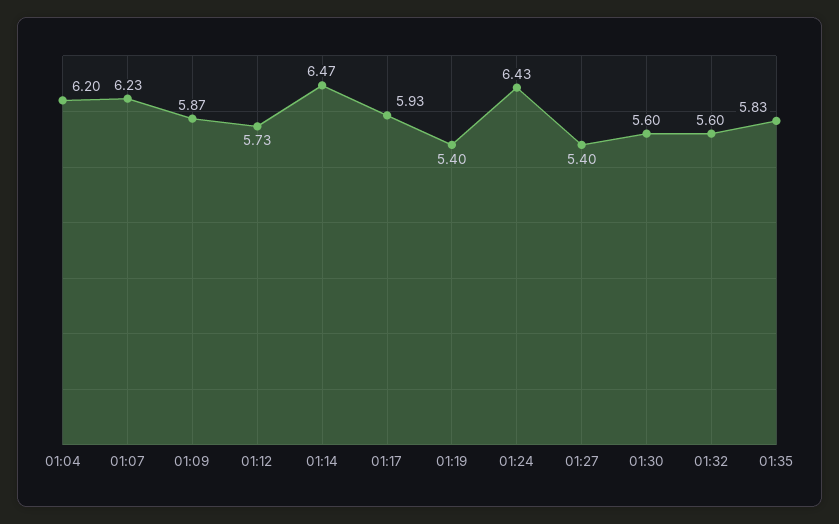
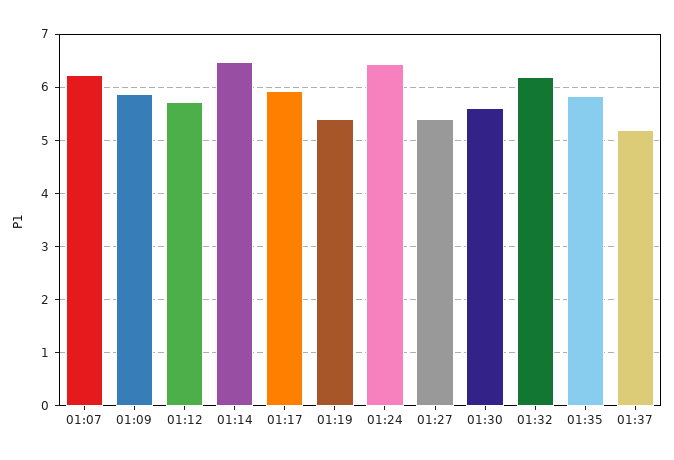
01:04: 6.2 -> none
01:32: 5.6 -> 6.2
01:37: none -> 5.2

